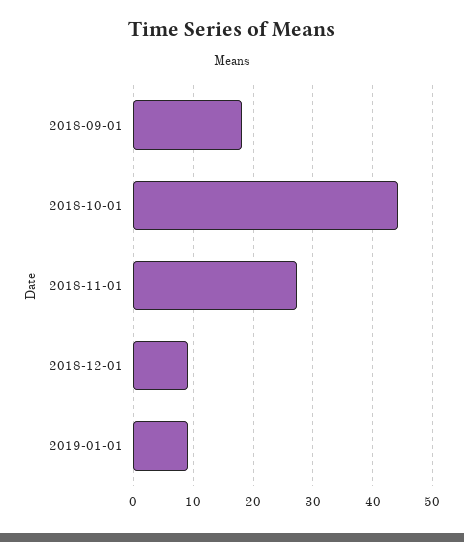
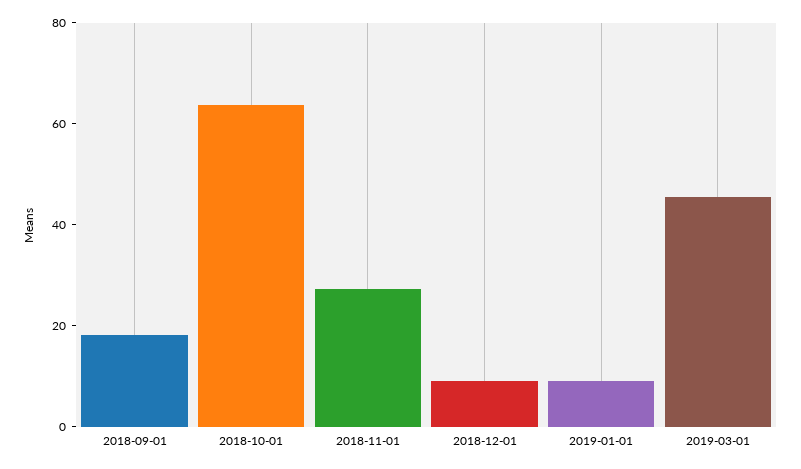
2018-10-01: 44 -> 65
2019-03-01: none -> 45

